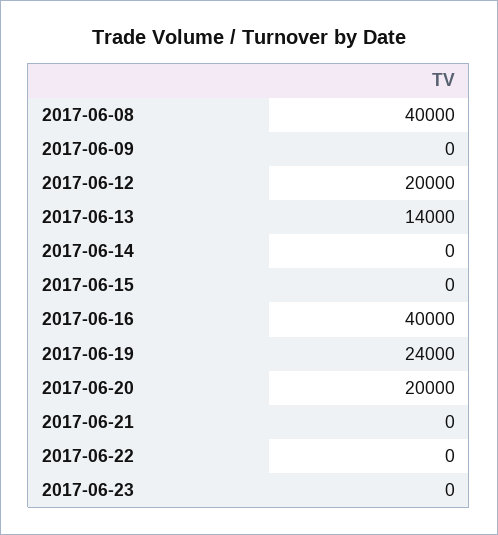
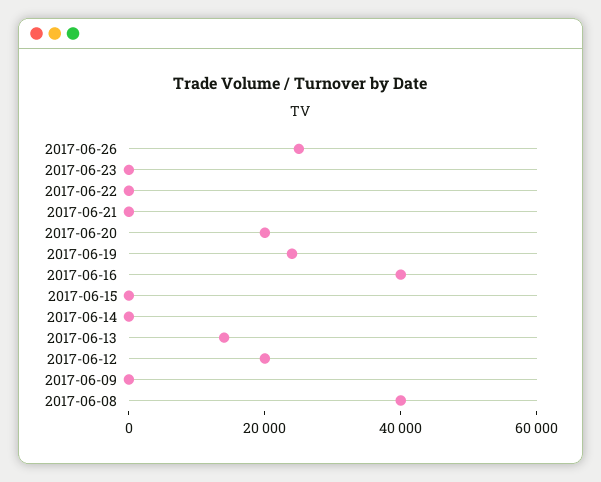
2017-06-26: none -> 25000

